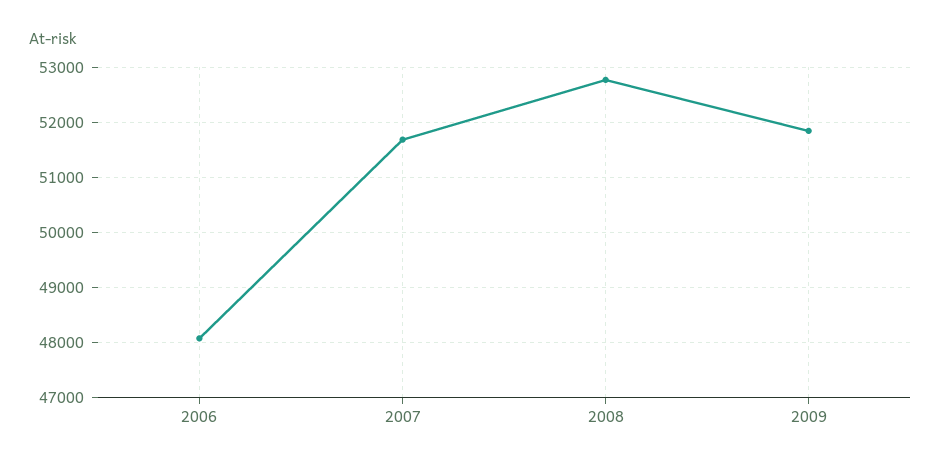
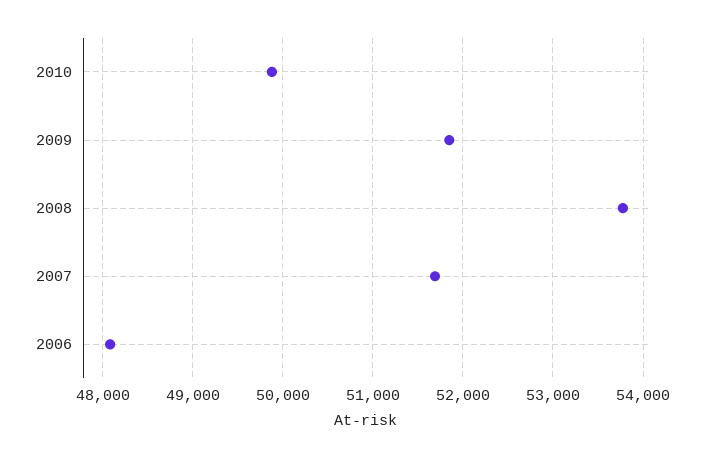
2008: 52800 -> 53800
2010: none -> 49900

